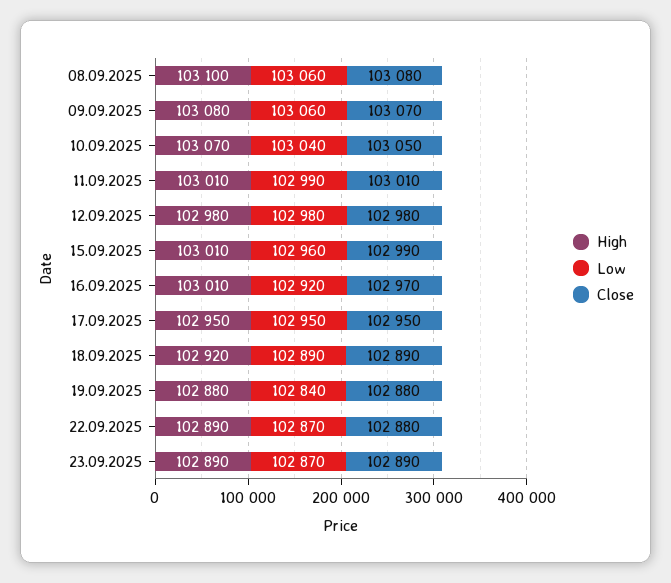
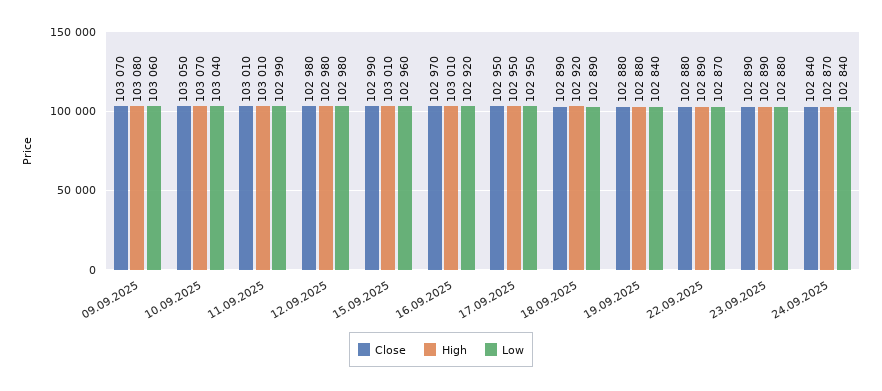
High, 08.09.2025: 103100 -> none
Low, 08.09.2025: 103060 -> none
Close, 08.09.2025: 103080 -> none
Low, 23.09.2025: 102870 -> 102880
Close, 24.09.2025: none -> 102840
High, 24.09.2025: none -> 102870
Low, 24.09.2025: none -> 102840

